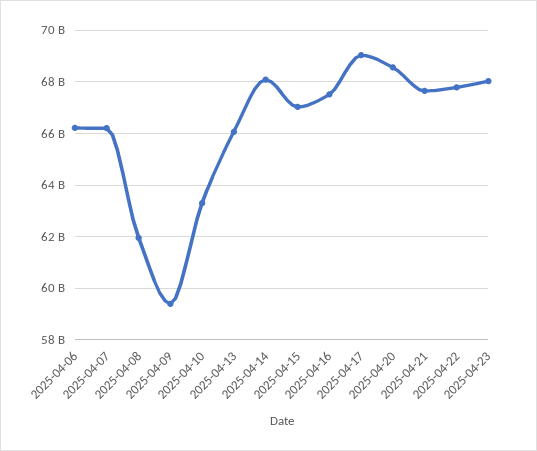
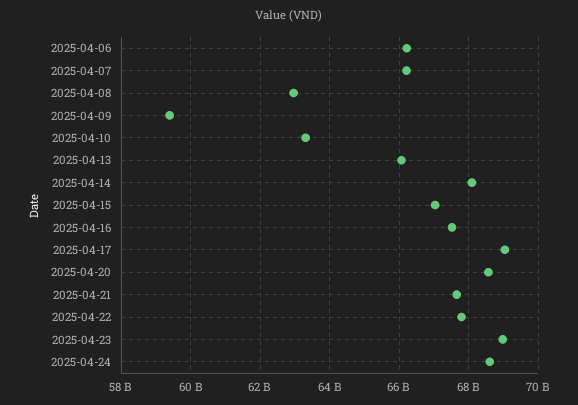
2025-04-08: 62000000000 -> 63000000000
2025-04-23: 68000000000 -> 69000000000
2025-04-24: none -> 68600000000

